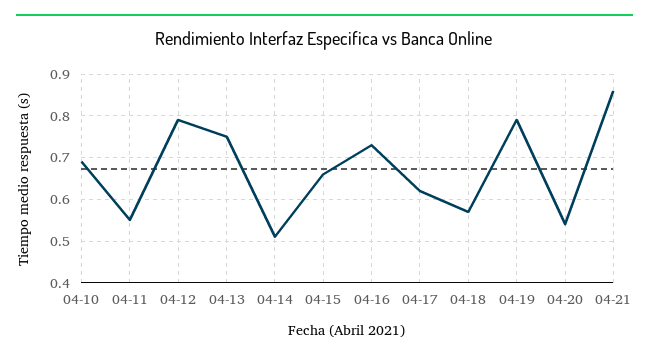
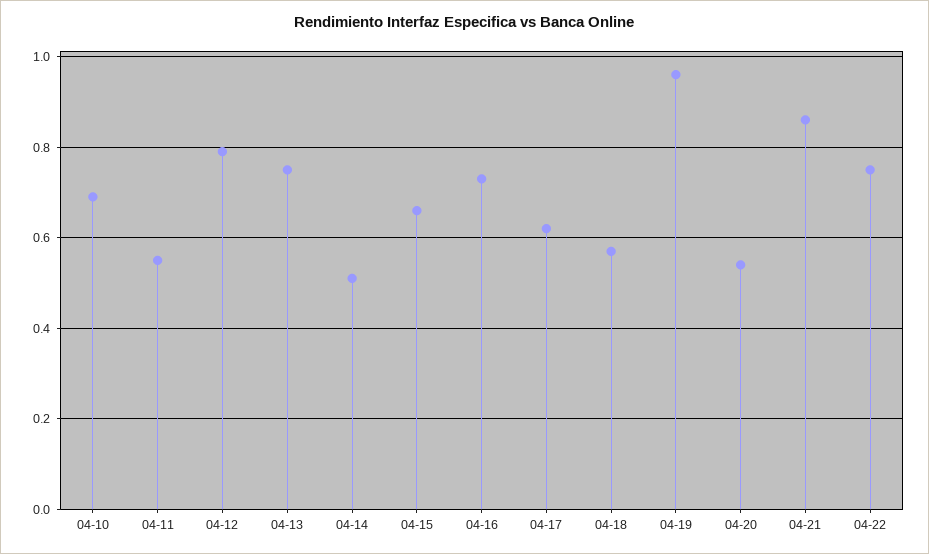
04-19: 0.8 -> 0.95
04-22: none -> 0.75

